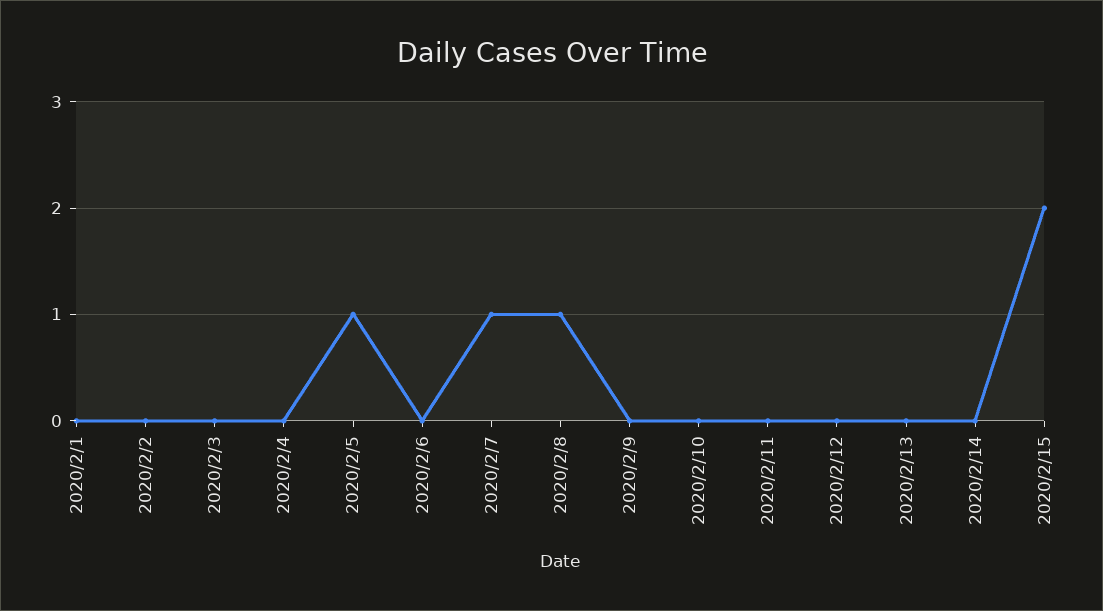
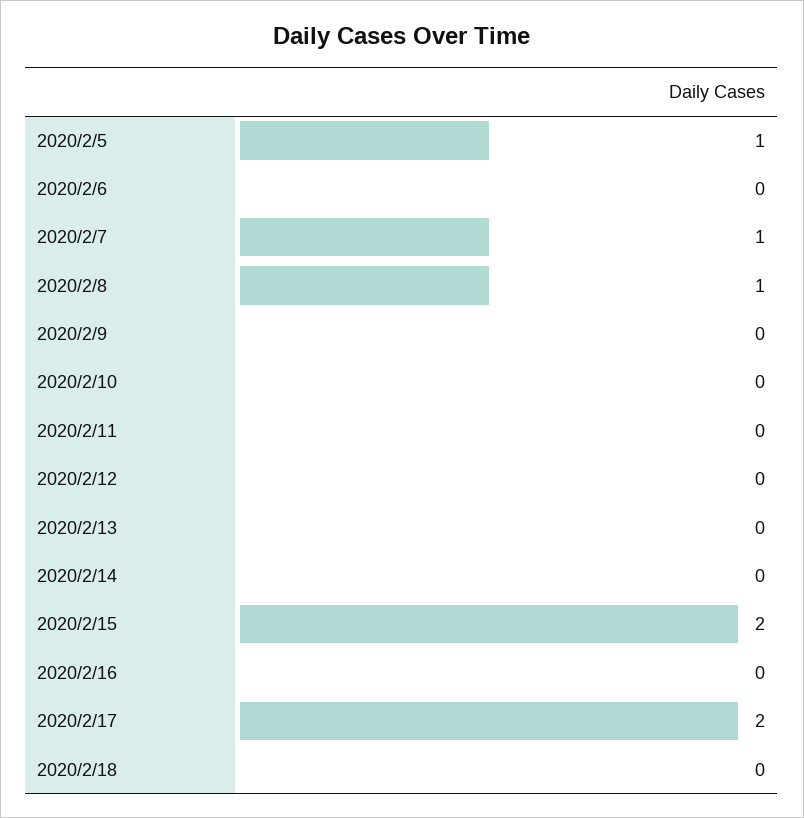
2020/2/1: 0 -> none
2020/2/2: 0 -> none
2020/2/3: 0 -> none
2020/2/4: 0 -> none
2020/2/16: none -> 0
2020/2/17: none -> 2
2020/2/18: none -> 0

